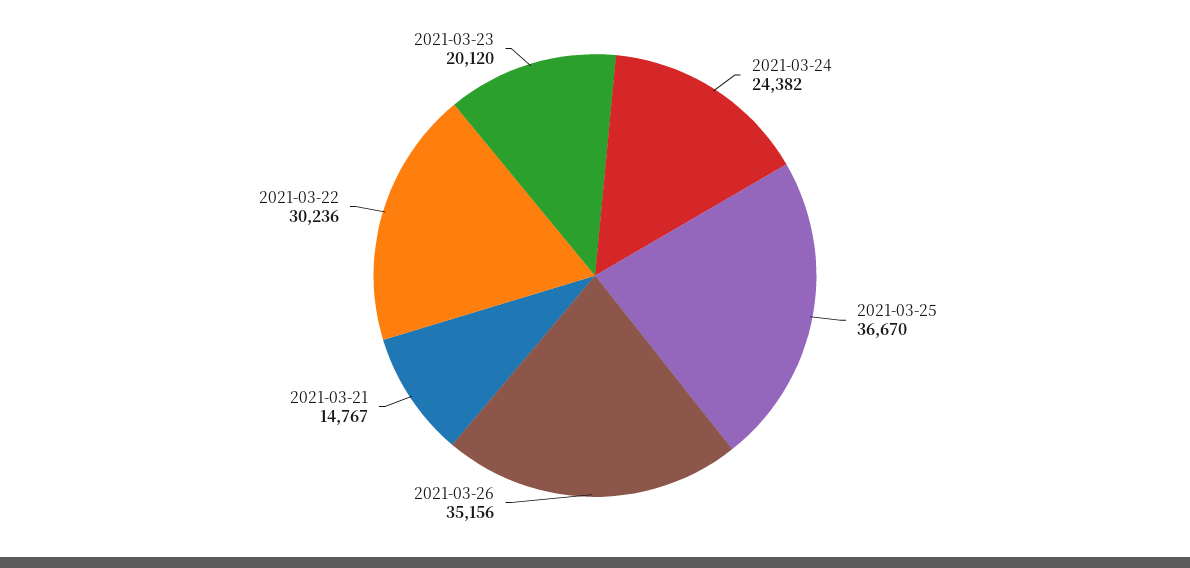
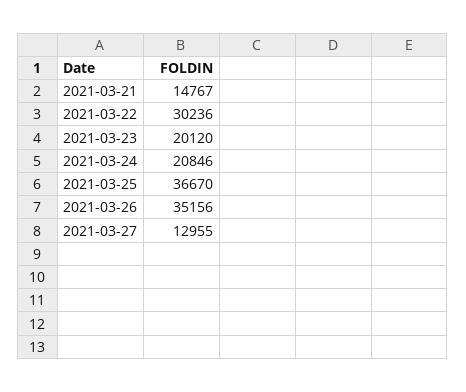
2021-03-24: 24382 -> 20846
2021-03-27: none -> 12955

